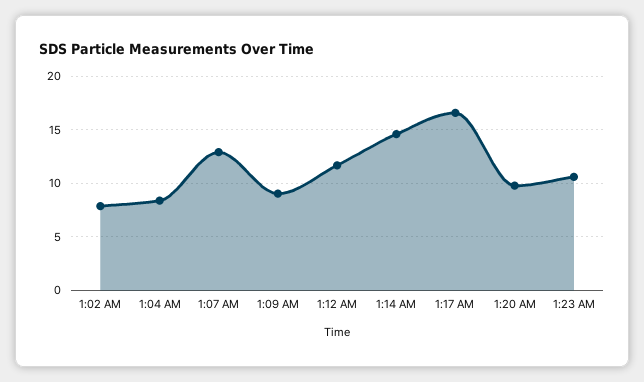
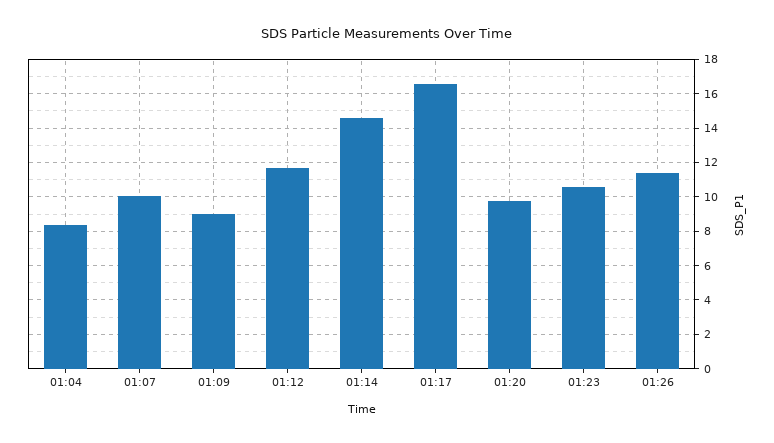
1:02 AM: 8 -> none
1:07 AM: 13 -> 10
01:26: none -> 11.5

